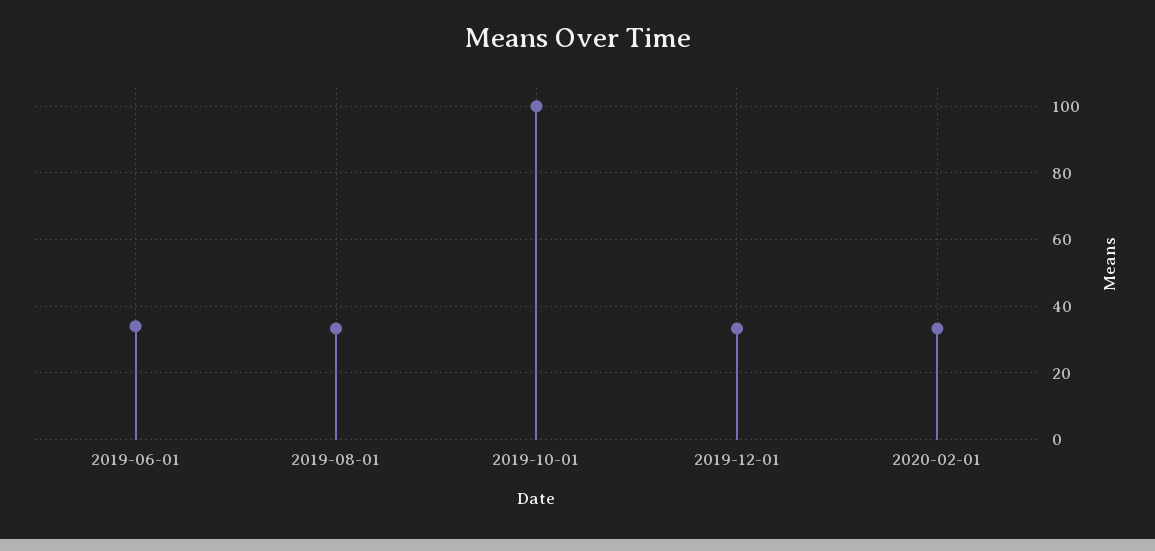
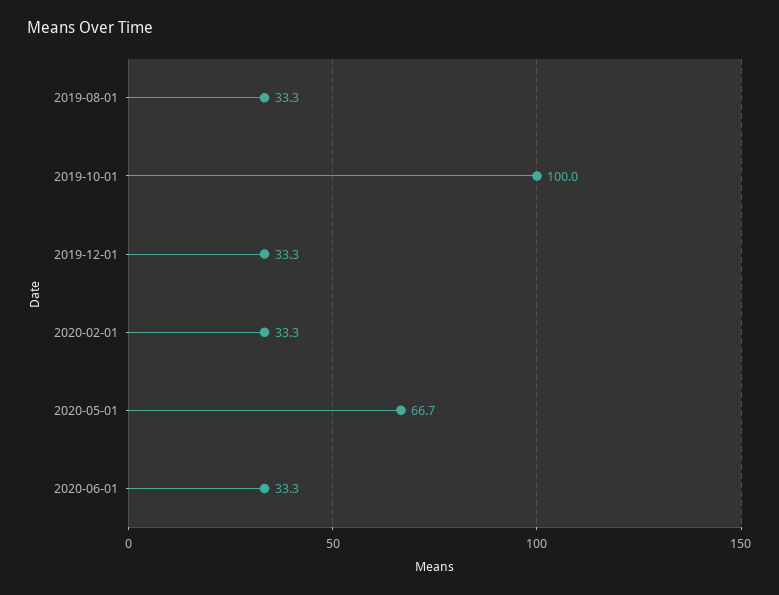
2019-06-01: 34 -> none
2020-05-01: none -> 66.7
2020-06-01: none -> 33.3

